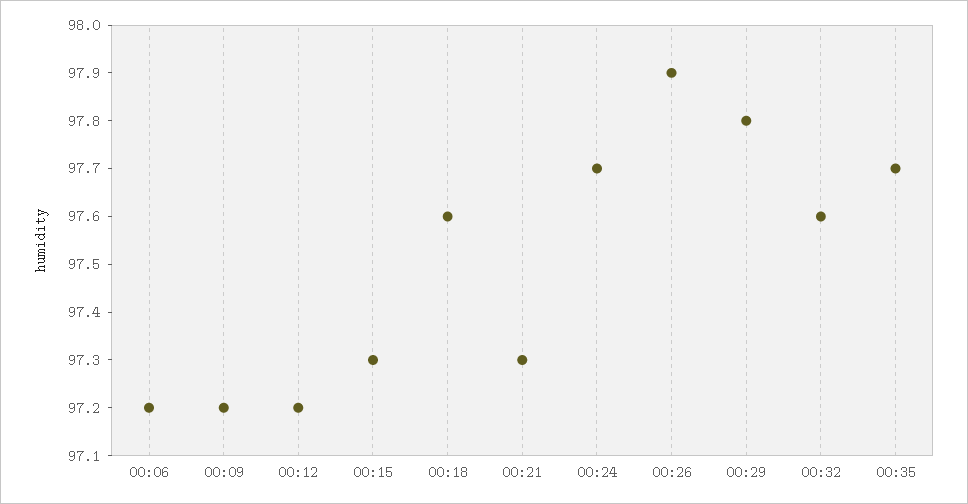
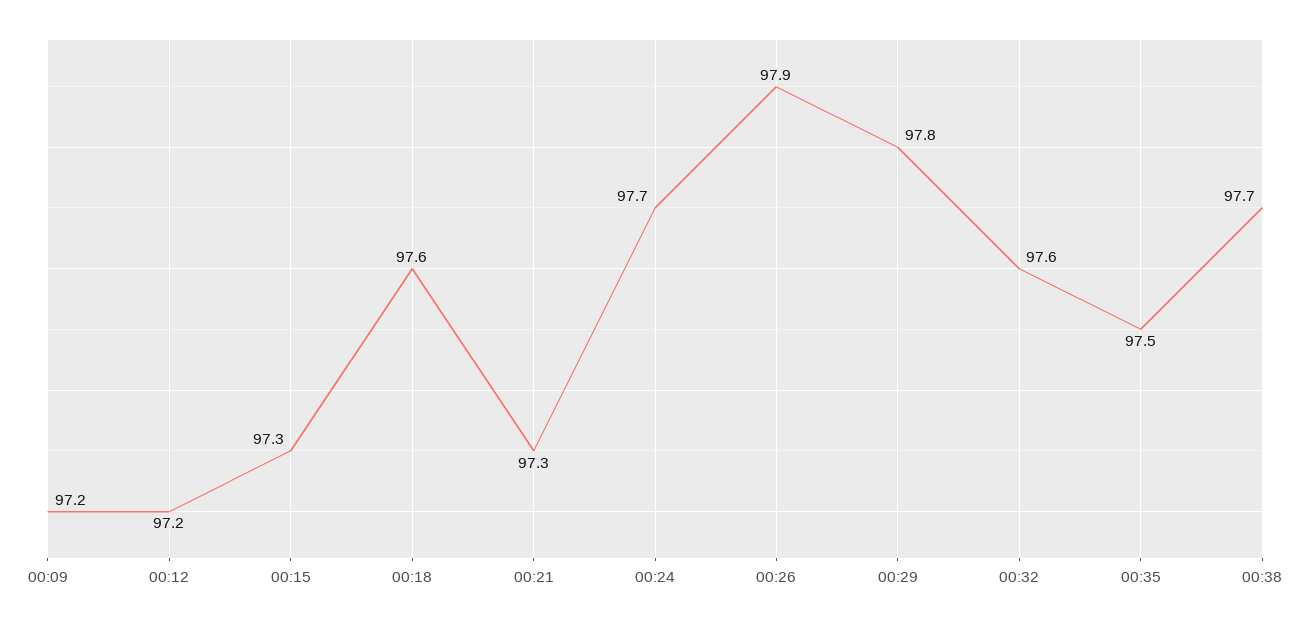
00:06: 97.2 -> none
00:35: 97.7 -> 97.5
00:38: none -> 97.7

